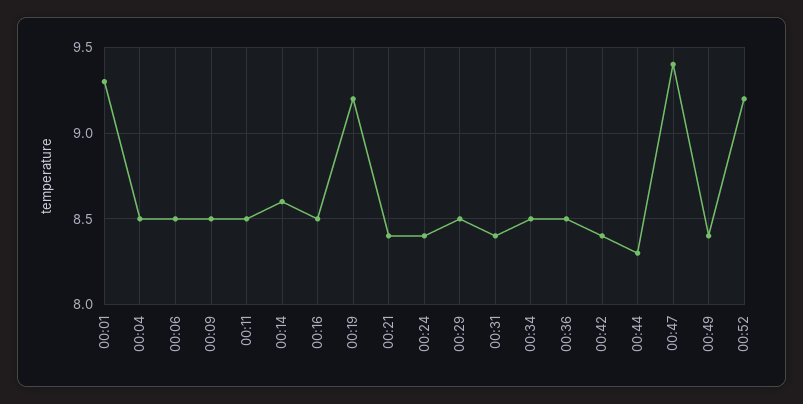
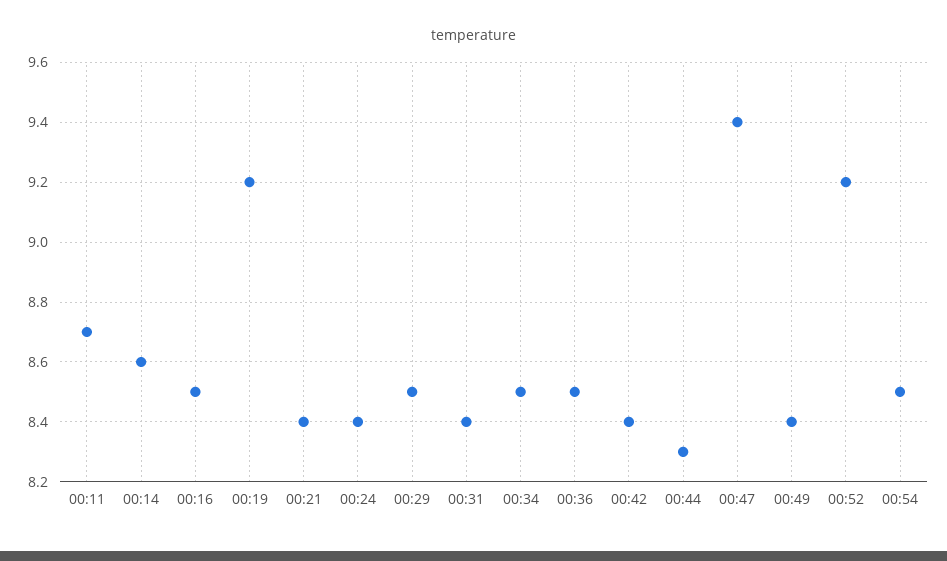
00:01: 9.3 -> none
00:04: 8.5 -> none
00:06: 8.5 -> none
00:09: 8.5 -> none
00:11: 8.5 -> 8.7
00:54: none -> 8.5

